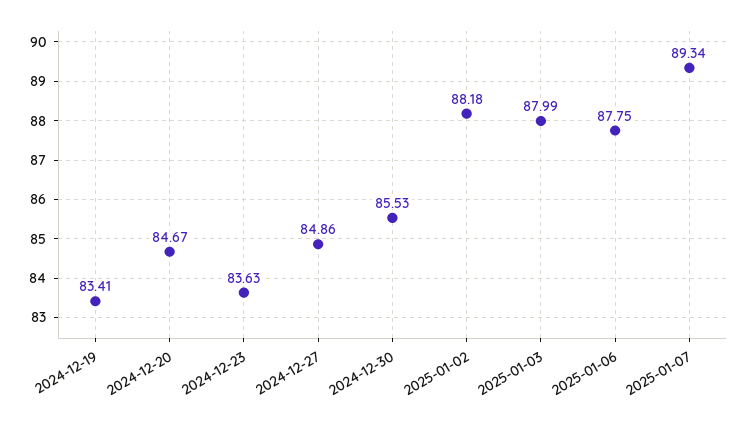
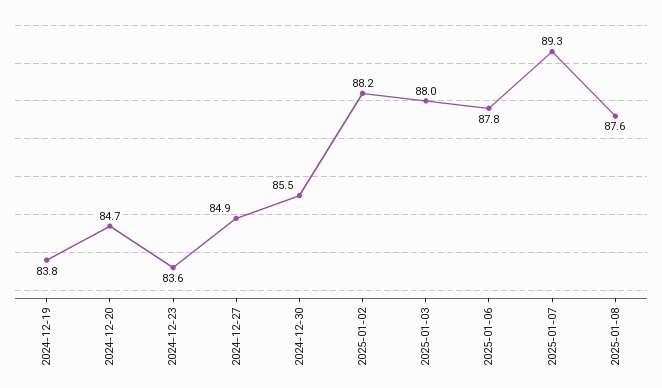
2024-12-19: 83.41 -> 83.8
2025-01-08: none -> 87.6

